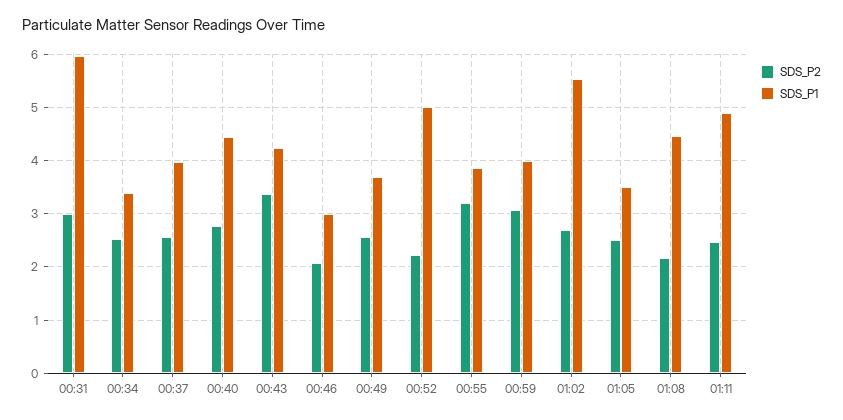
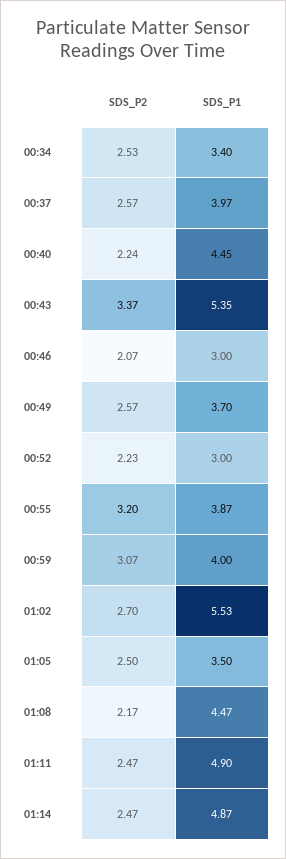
SDS_P2, 00:31: 3 -> none
SDS_P1, 00:31: 6 -> none
SDS_P2, 00:40: 2.8 -> 2.24
SDS_P1, 00:43: 4.2 -> 5.35
SDS_P1, 00:52: 5 -> 3
SDS_P2, 01:14: none -> 2.47
SDS_P1, 01:14: none -> 4.87

